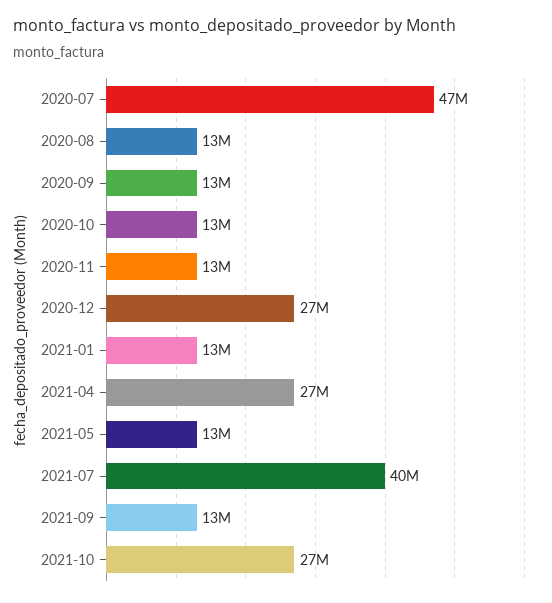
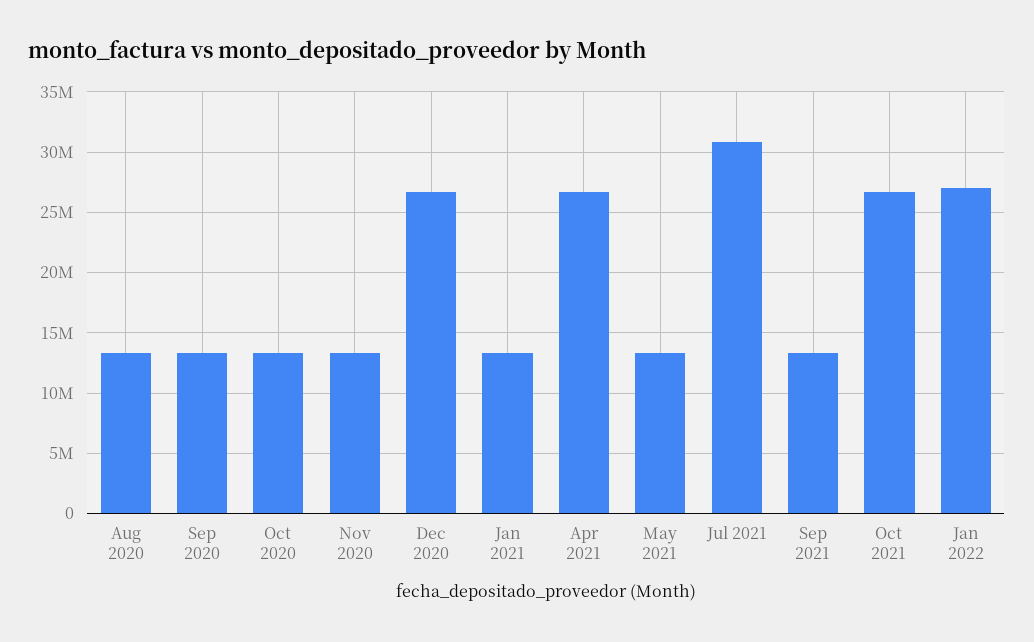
2020-07: 47000000 -> none
2021-07: 40000000 -> 31000000
Jan 2022: none -> 27000000

